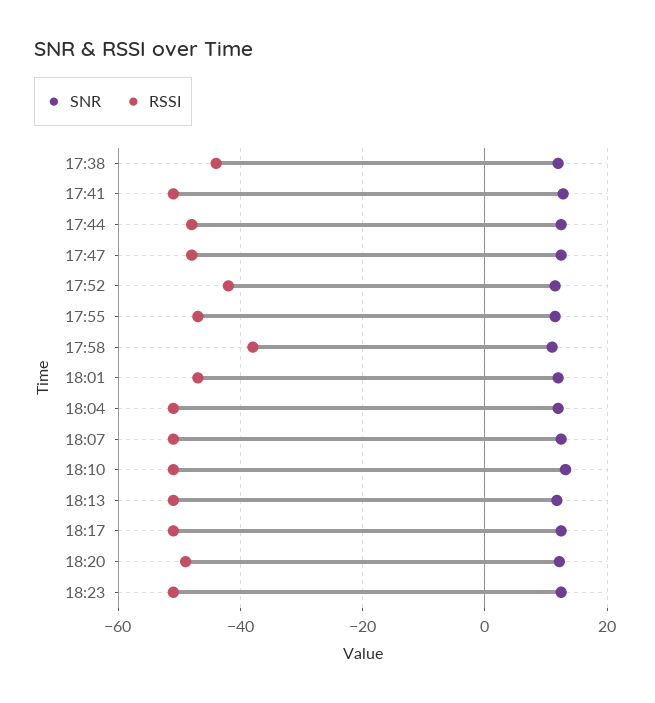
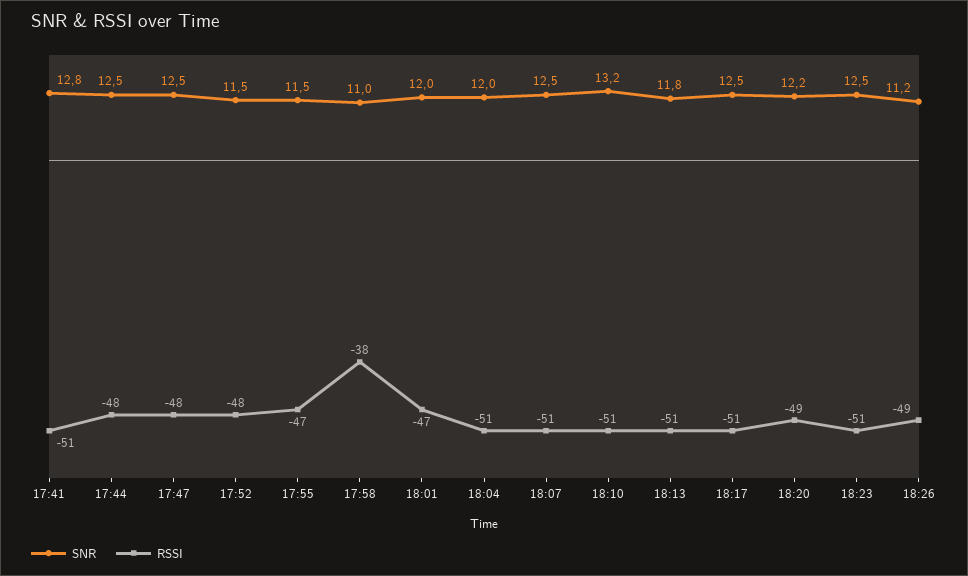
SNR, 17:38: 12 -> none
RSSI, 17:38: -44 -> none
RSSI, 17:52: -42 -> -48
SNR, 18:26: none -> 11.2
RSSI, 18:26: none -> -49

